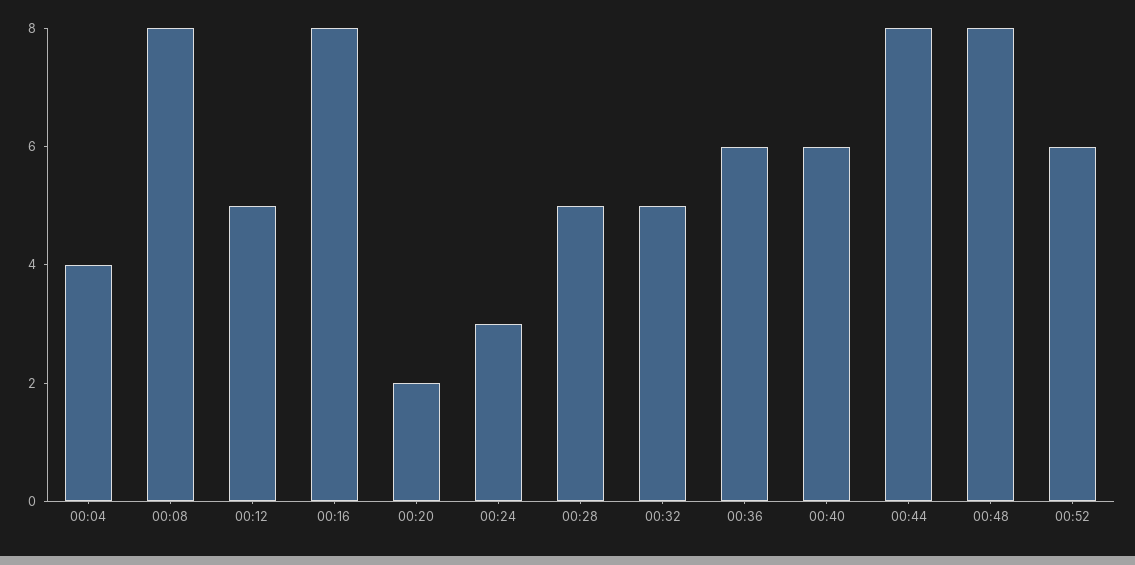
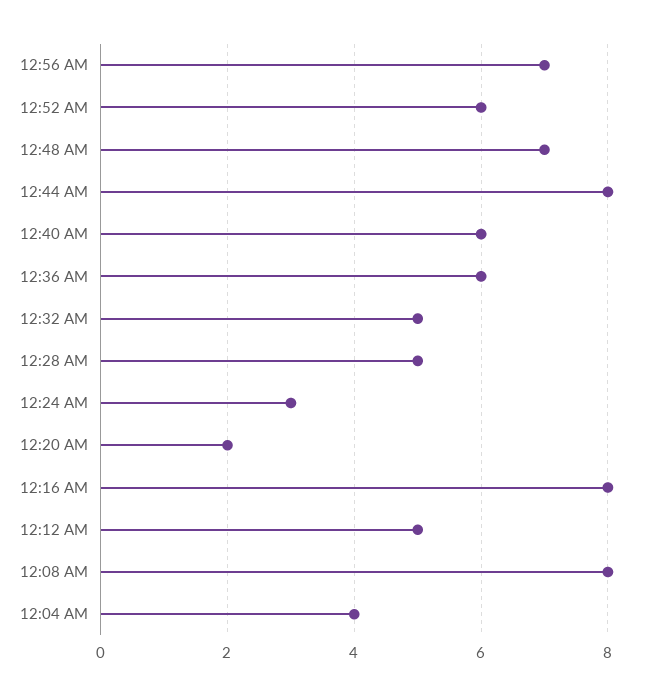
00:48: 8 -> 7
12:56 AM: none -> 7

